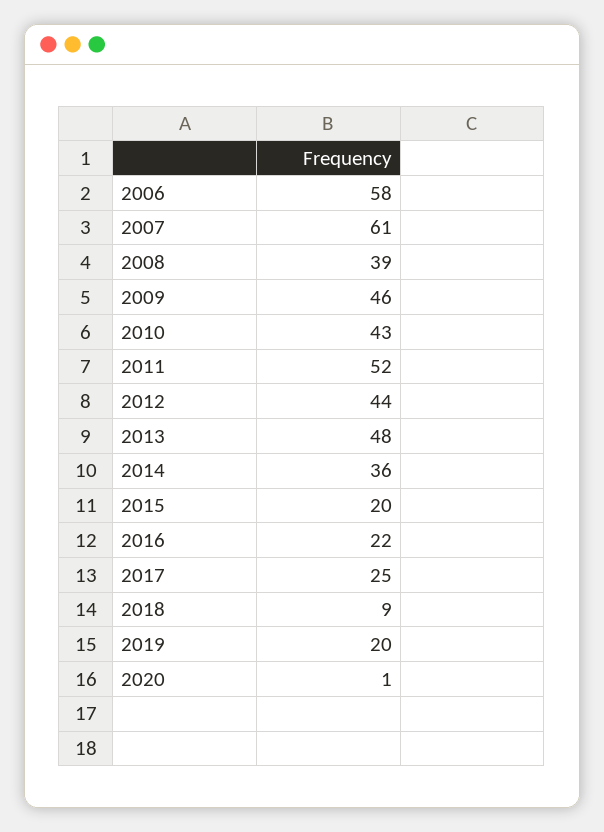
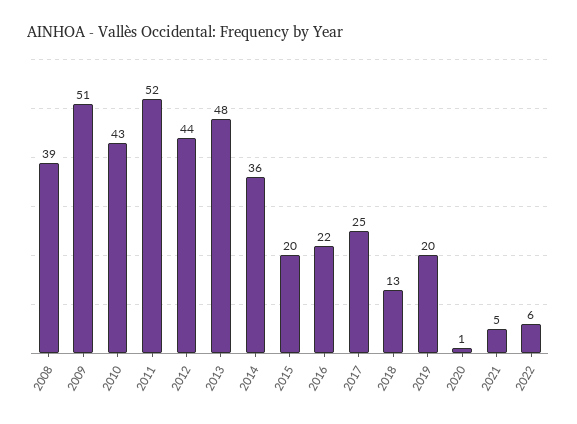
2006: 58 -> none
2007: 61 -> none
2009: 46 -> 51
2018: 9 -> 13
2021: none -> 5
2022: none -> 6

